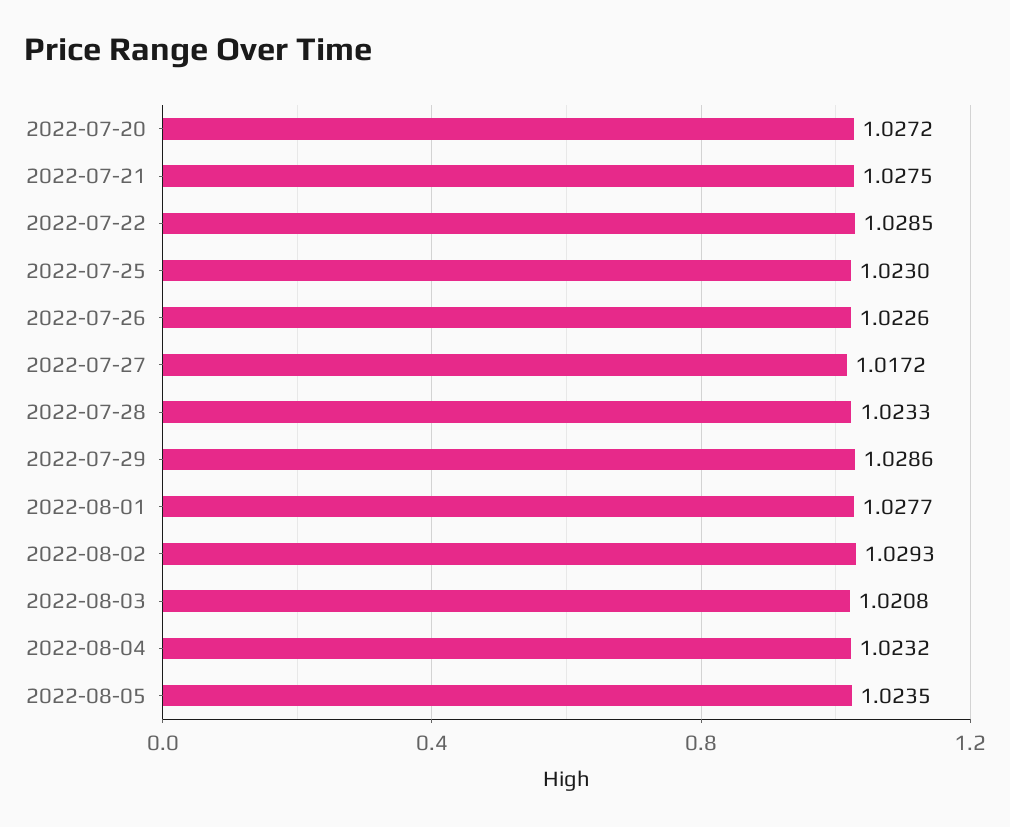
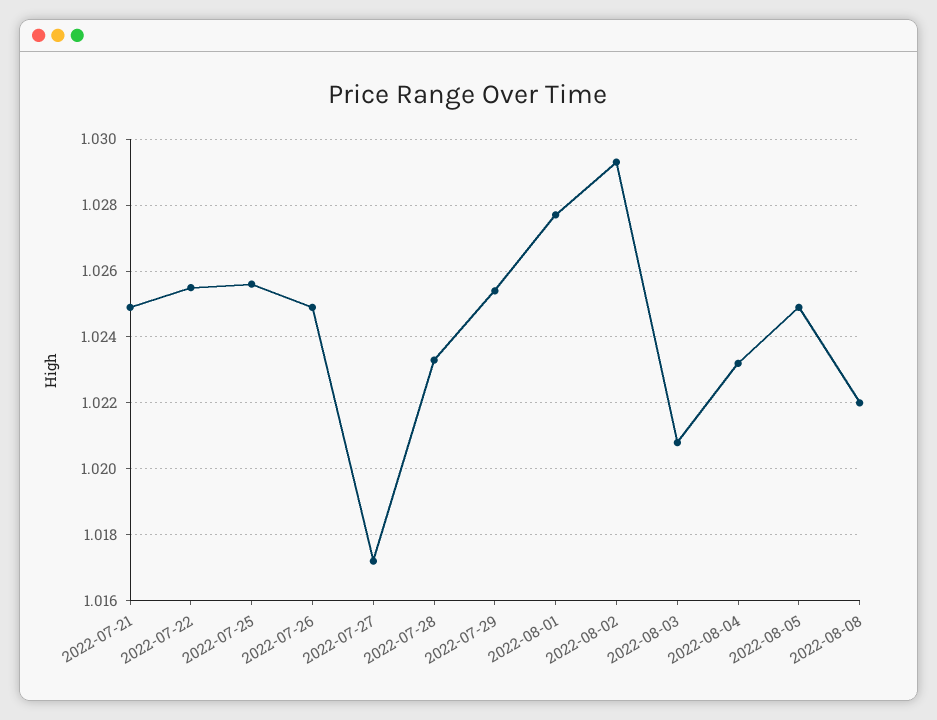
2022-07-20: 1.0272 -> none
2022-07-21: 1.0275 -> 1.025
2022-07-22: 1.0285 -> 1.0255
2022-07-25: 1.023 -> 1.0255
2022-07-26: 1.0226 -> 1.025
2022-07-29: 1.0286 -> 1.0255
2022-08-05: 1.0235 -> 1.025
2022-08-08: none -> 1.022

